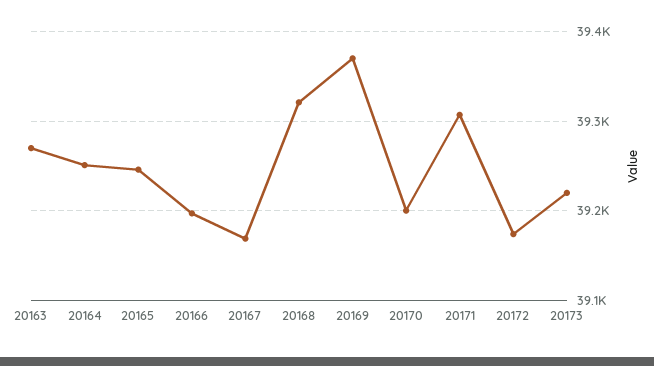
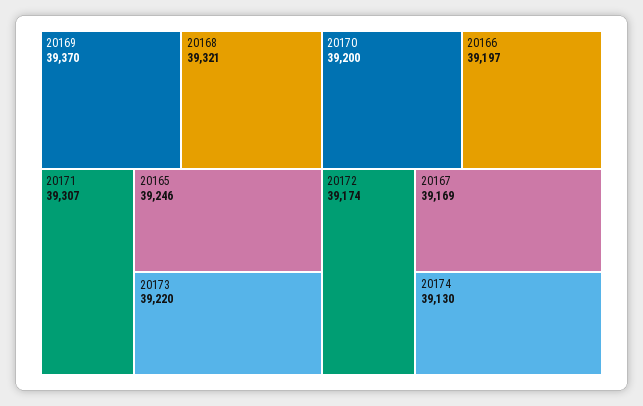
20163: 39270 -> none
20164: 39250 -> none
20174: none -> 39130

